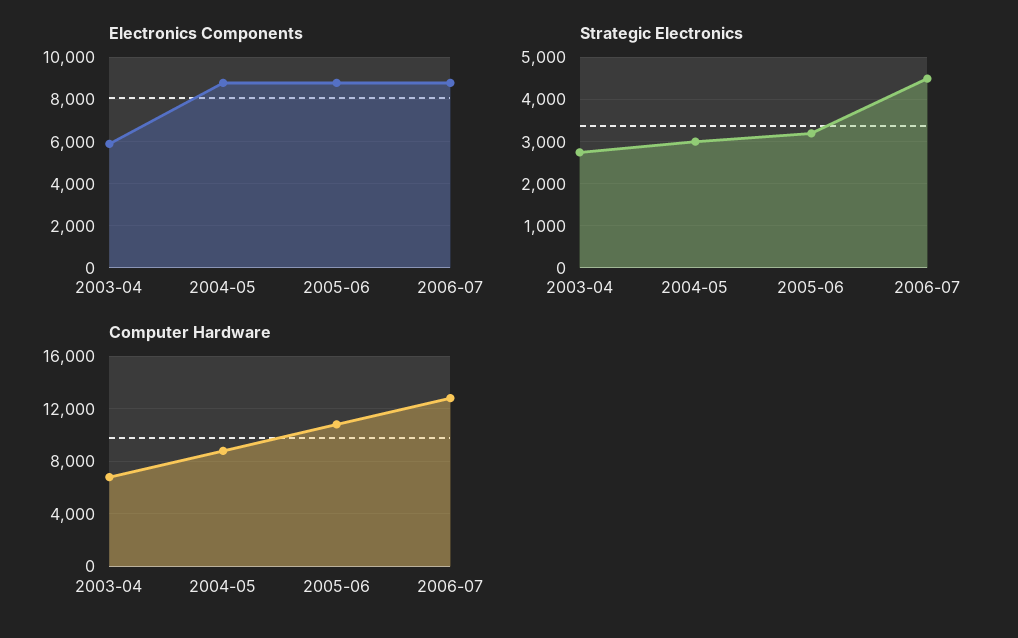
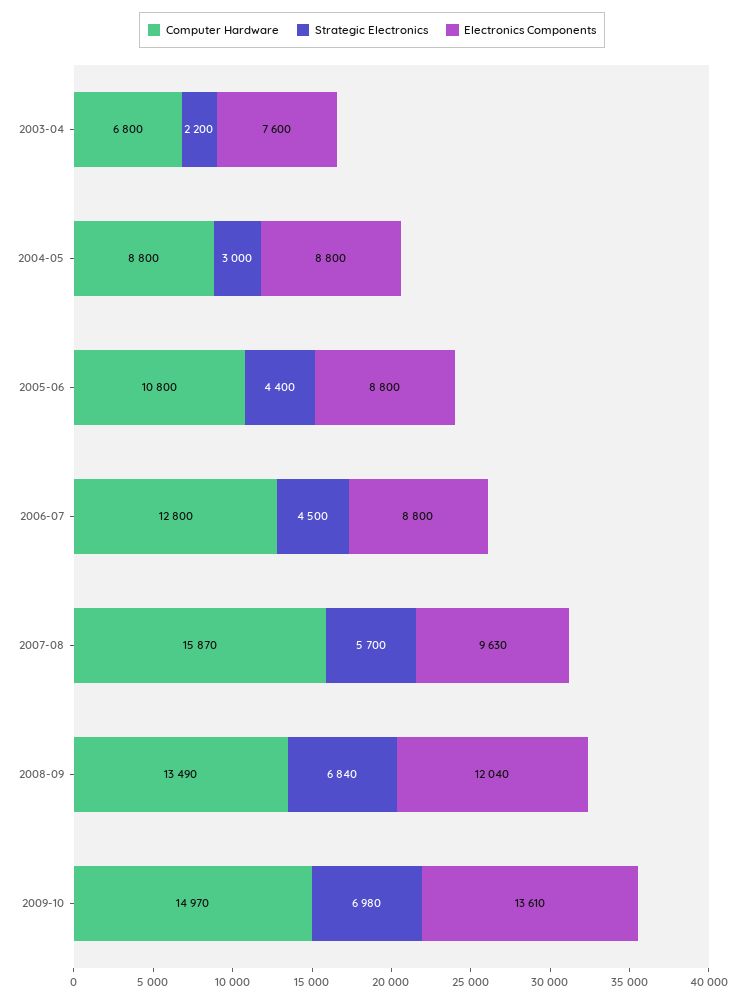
Electronics Components, 2003-04: 6000 -> 7600
Strategic Electronics, 2003-04: 2800 -> 2200
Strategic Electronics, 2005-06: 3200 -> 4400
Computer Hardware, 2007-08: none -> 15870
Strategic Electronics, 2007-08: none -> 5700
Electronics Components, 2007-08: none -> 9630
Computer Hardware, 2008-09: none -> 13490
Strategic Electronics, 2008-09: none -> 6840
Electronics Components, 2008-09: none -> 12040
Computer Hardware, 2009-10: none -> 14970
Strategic Electronics, 2009-10: none -> 6980
Electronics Components, 2009-10: none -> 13610

